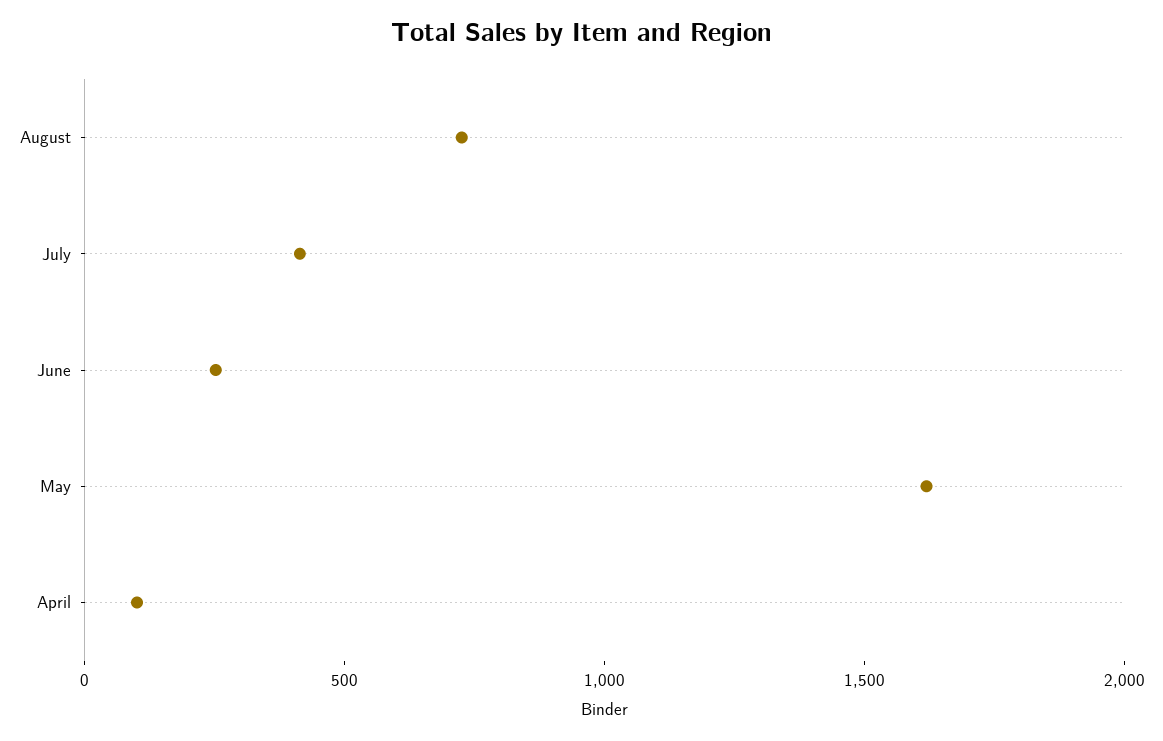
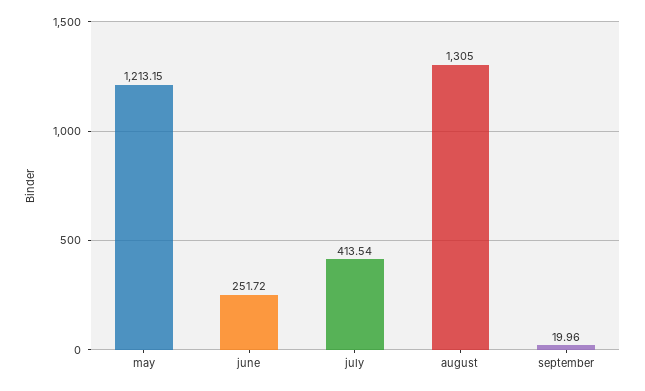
August: 700 -> 1305
May: 1600 -> 1213.15
April: 100 -> none
september: none -> 19.96

